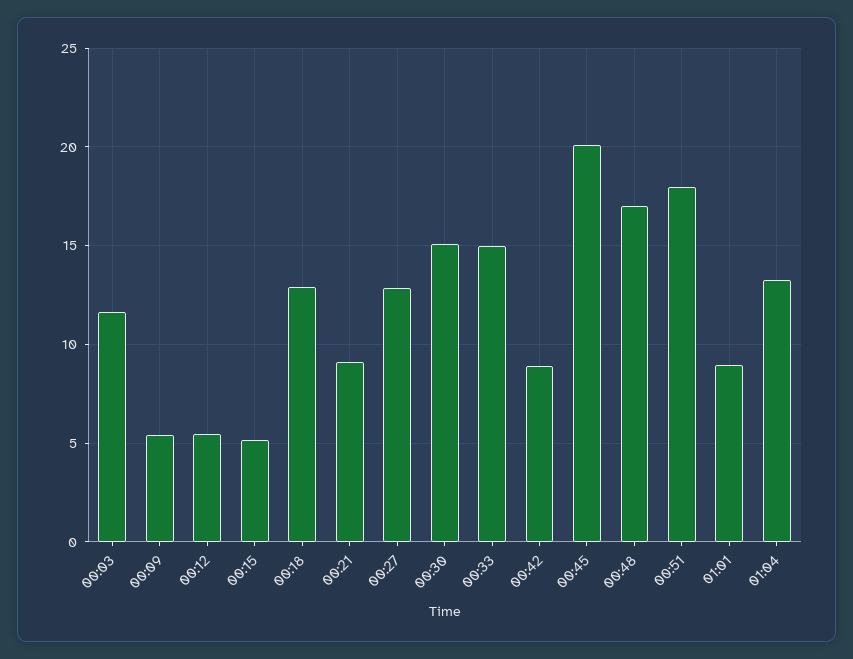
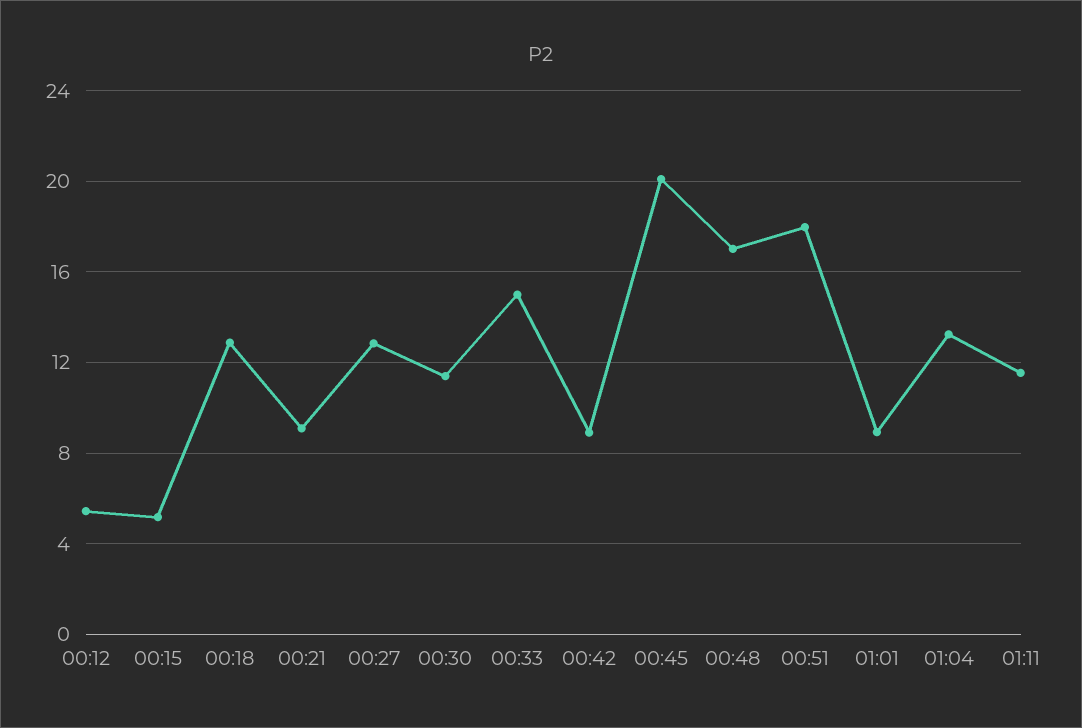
00:03: 11.5 -> none
00:09: 5.5 -> none
00:30: 15 -> 11.5
01:11: none -> 11.5

